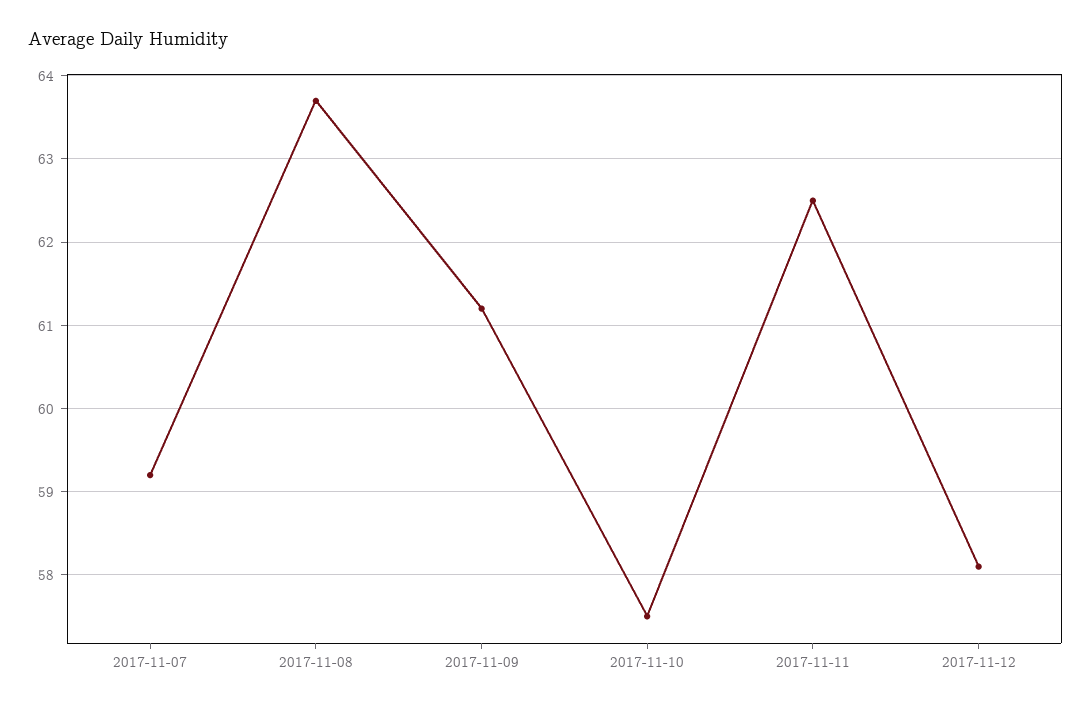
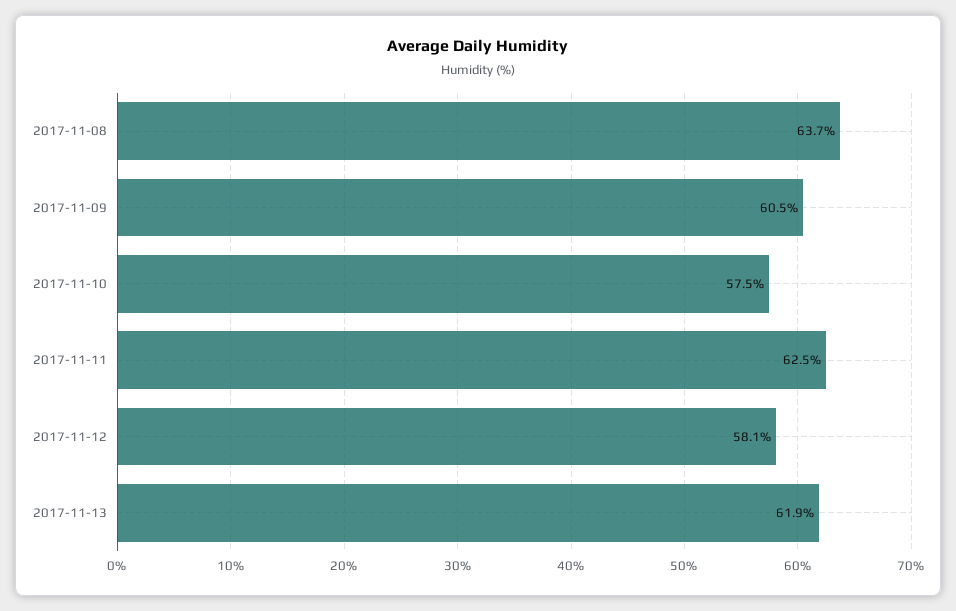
2017-11-07: 59.2 -> none
2017-11-09: 61.2 -> 60.5
2017-11-13: none -> 61.9

